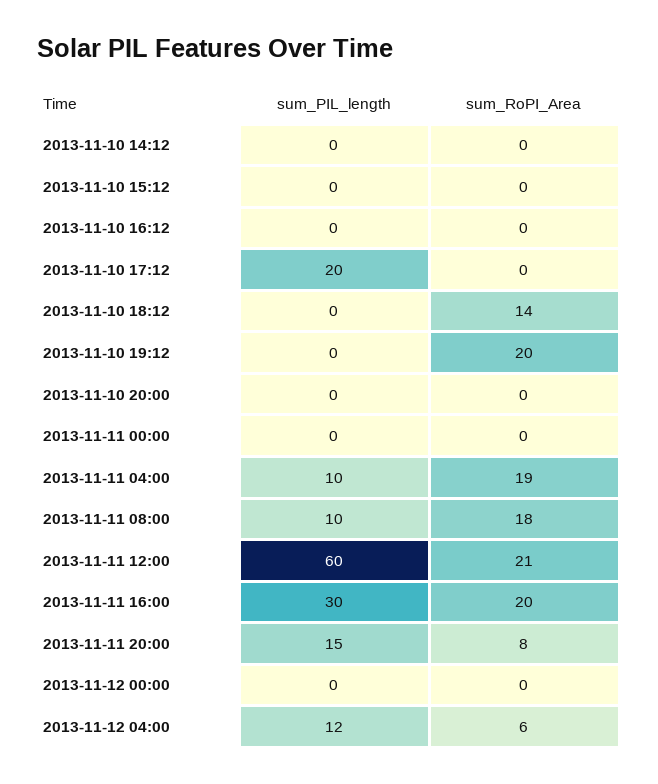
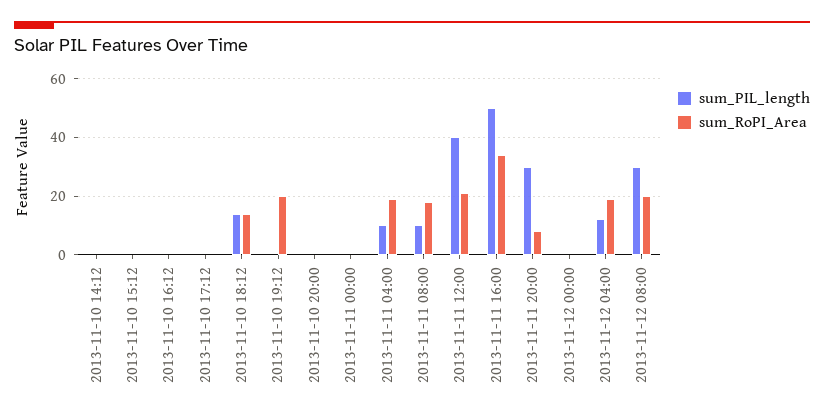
sum_PIL_length, 2013-11-10 17:12: 20 -> 0
sum_PIL_length, 2013-11-10 18:12: 0 -> 15
sum_PIL_length, 2013-11-11 12:00: 60 -> 40
sum_PIL_length, 2013-11-11 16:00: 30 -> 50
sum_RoPI_Area, 2013-11-11 16:00: 20 -> 35
sum_PIL_length, 2013-11-11 20:00: 15 -> 30
sum_RoPI_Area, 2013-11-12 04:00: 6 -> 20
sum_PIL_length, 2013-11-12 08:00: none -> 30
sum_RoPI_Area, 2013-11-12 08:00: none -> 20

